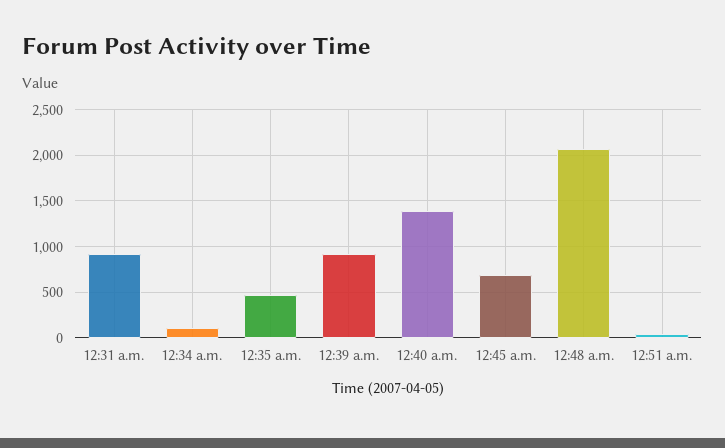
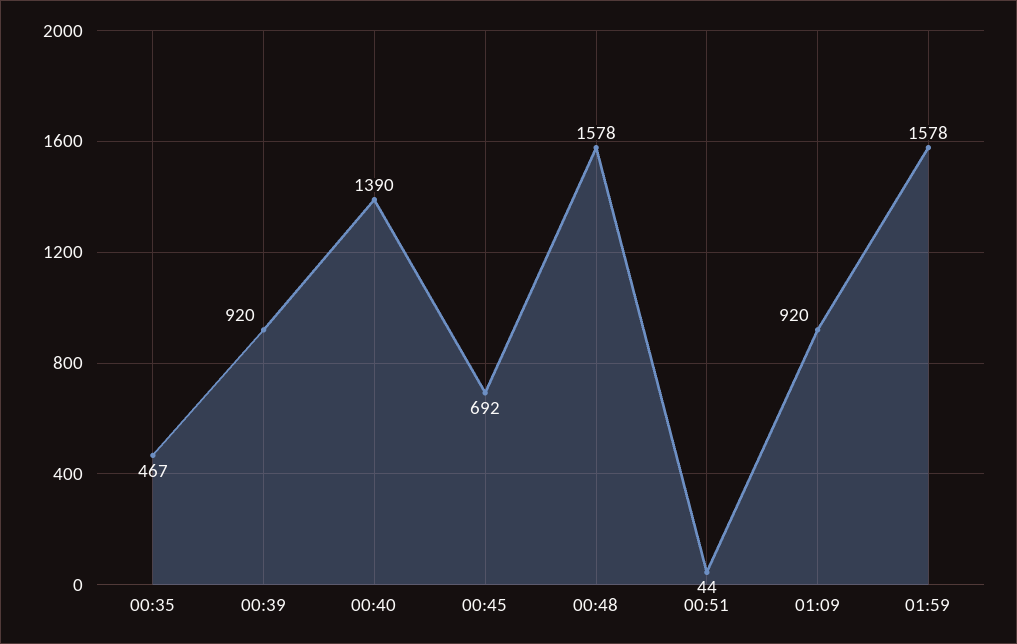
12:31 a.m.: 900 -> none
12:34 a.m.: 100 -> none
12:48 a.m.: 2100 -> 1578
01:09: none -> 920
01:59: none -> 1578

